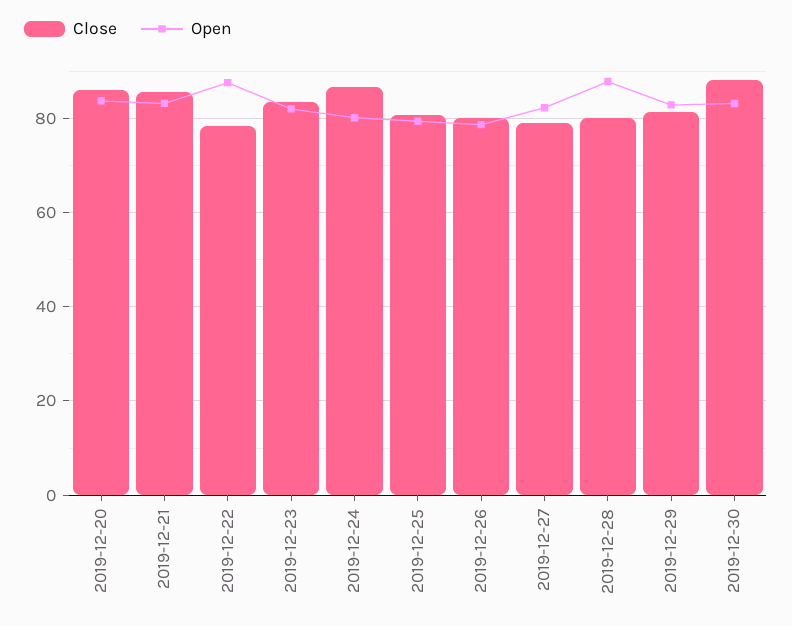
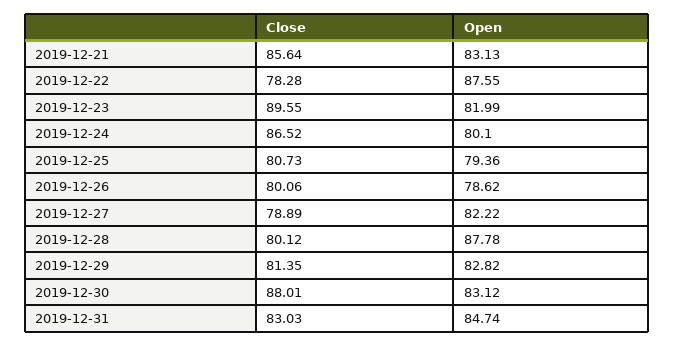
Close, 2019-12-20: 86 -> none
Open, 2019-12-20: 84 -> none
Close, 2019-12-23: 84 -> 89.55
Close, 2019-12-31: none -> 83.03
Open, 2019-12-31: none -> 84.74

